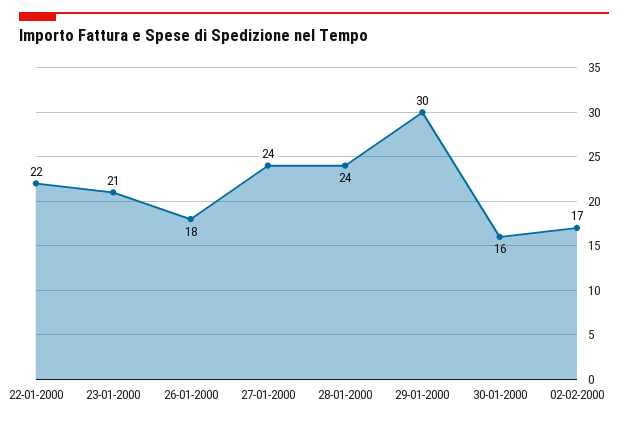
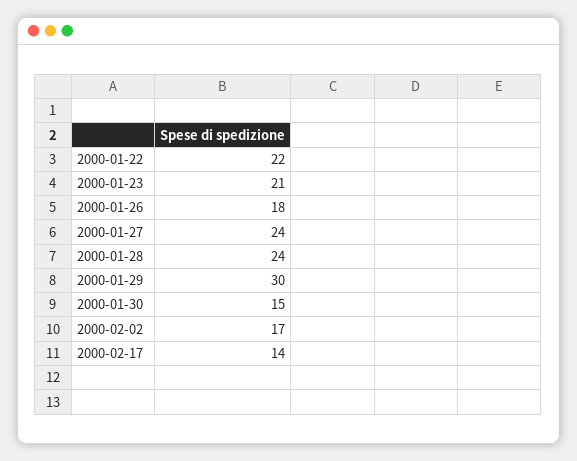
30-01-2000: 16 -> 15
2000-02-17: none -> 14

